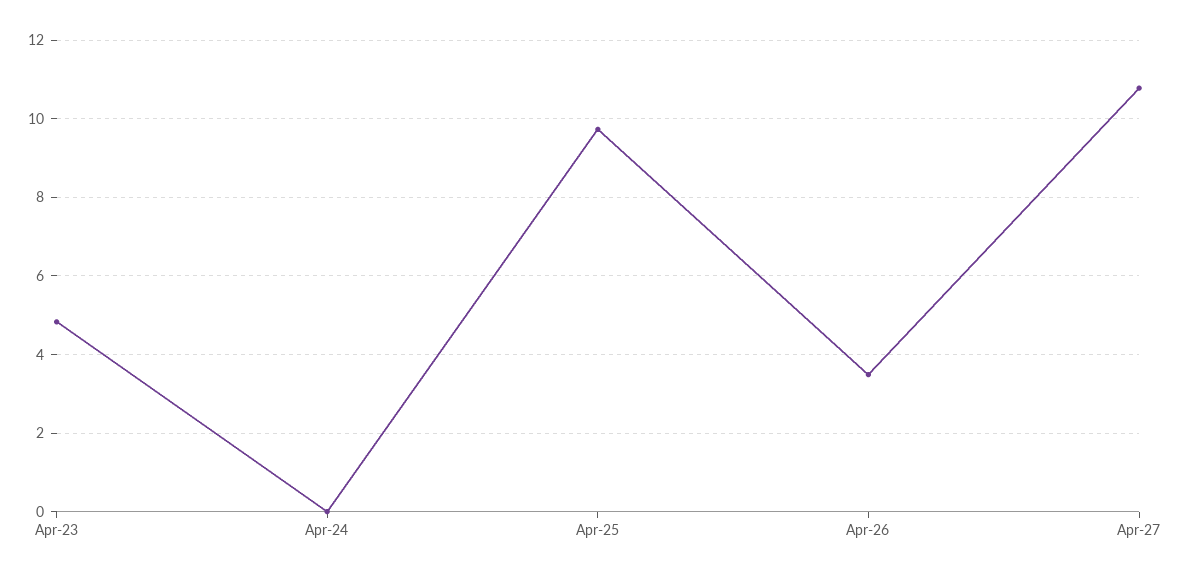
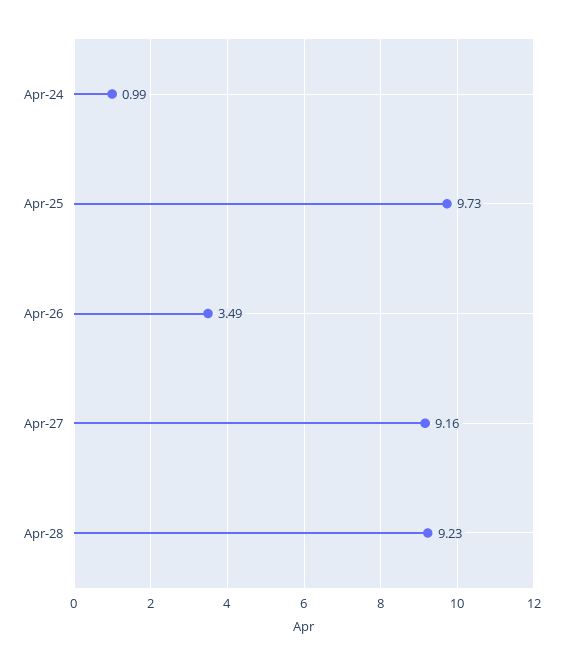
Apr-23: 4.8 -> none
Apr-24: 0 -> 0.99
Apr-27: 10.8 -> 9.16
Apr-28: none -> 9.23

